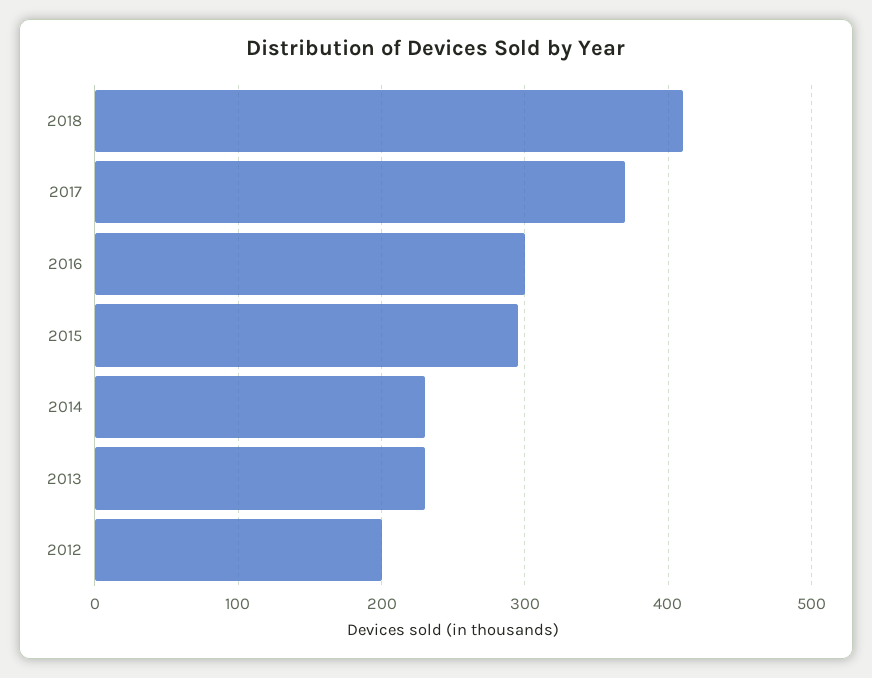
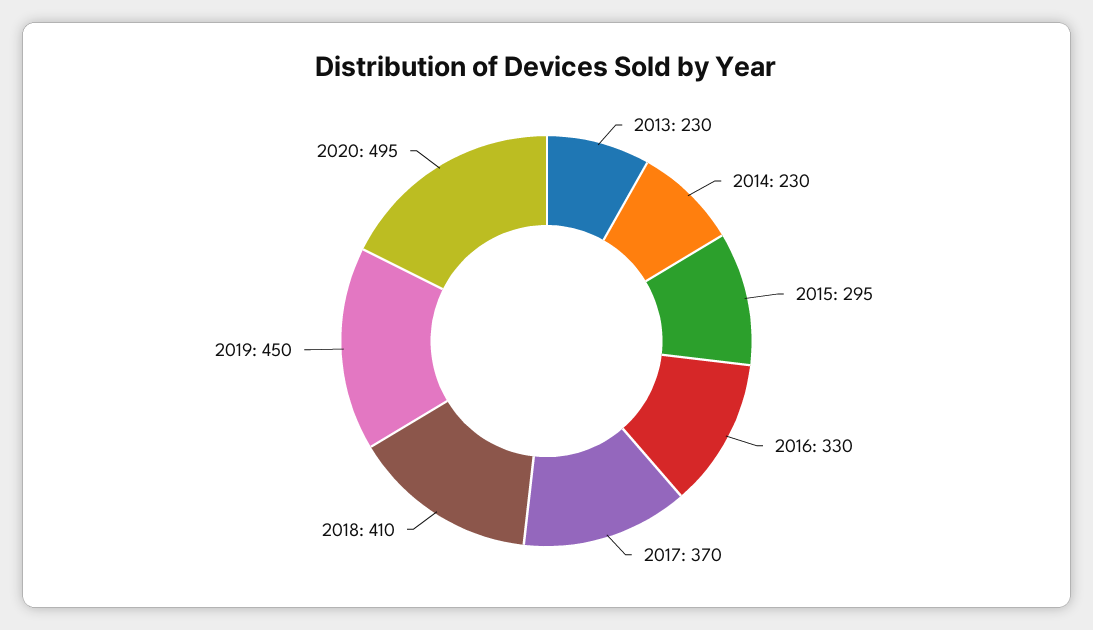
2016: 300 -> 330
2012: 200 -> none
2019: none -> 450
2020: none -> 495

